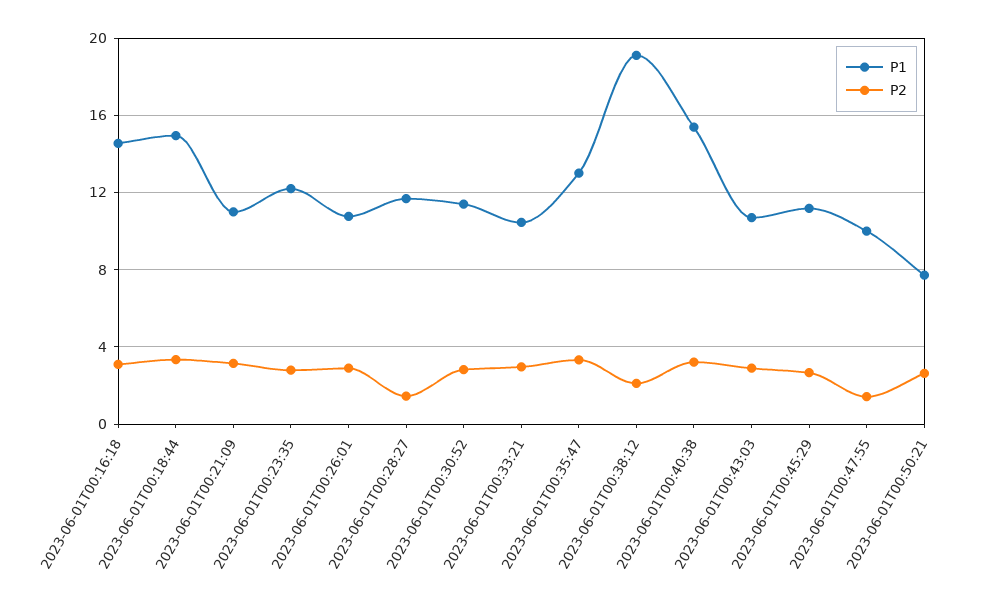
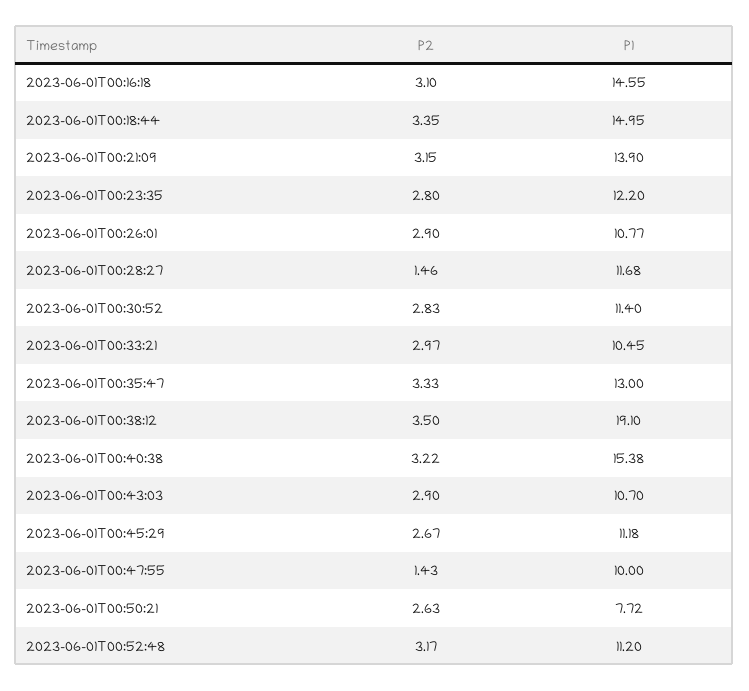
P1, 2023-06-01T00:21:09: 11 -> 13.9
P2, 2023-06-01T00:38:12: 2 -> 3.5
P2, 2023-06-01T00:52:48: none -> 3.17
P1, 2023-06-01T00:52:48: none -> 11.2

